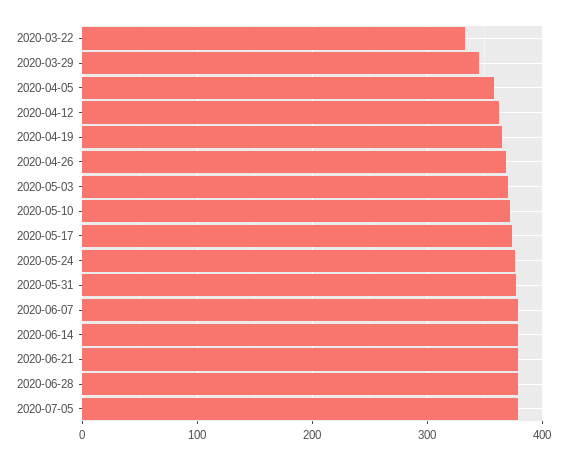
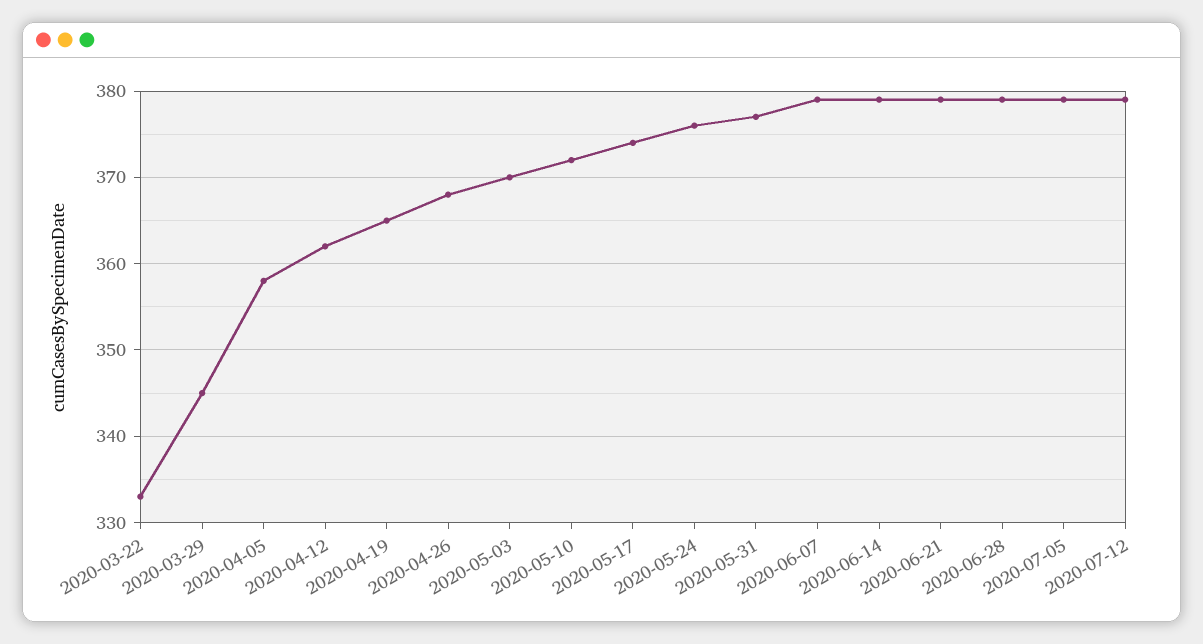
2020-07-12: none -> 379

